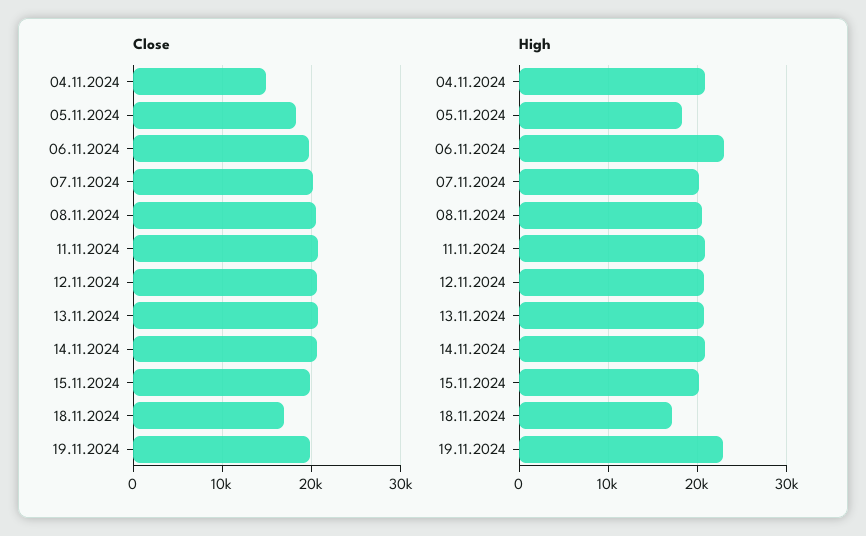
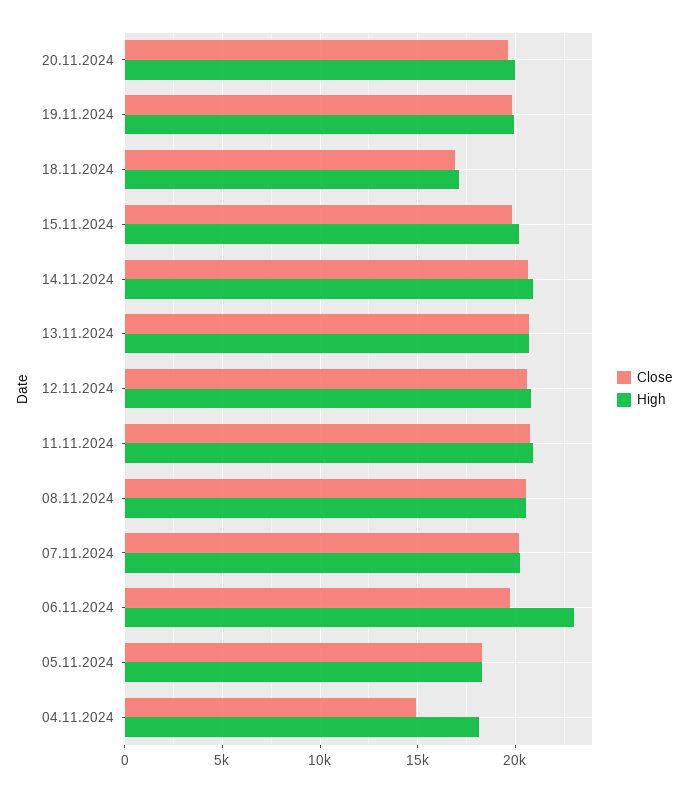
High, 04.11.2024: 21000 -> 18000
High, 19.11.2024: 23000 -> 20000
Close, 20.11.2024: none -> 19500
High, 20.11.2024: none -> 20000

